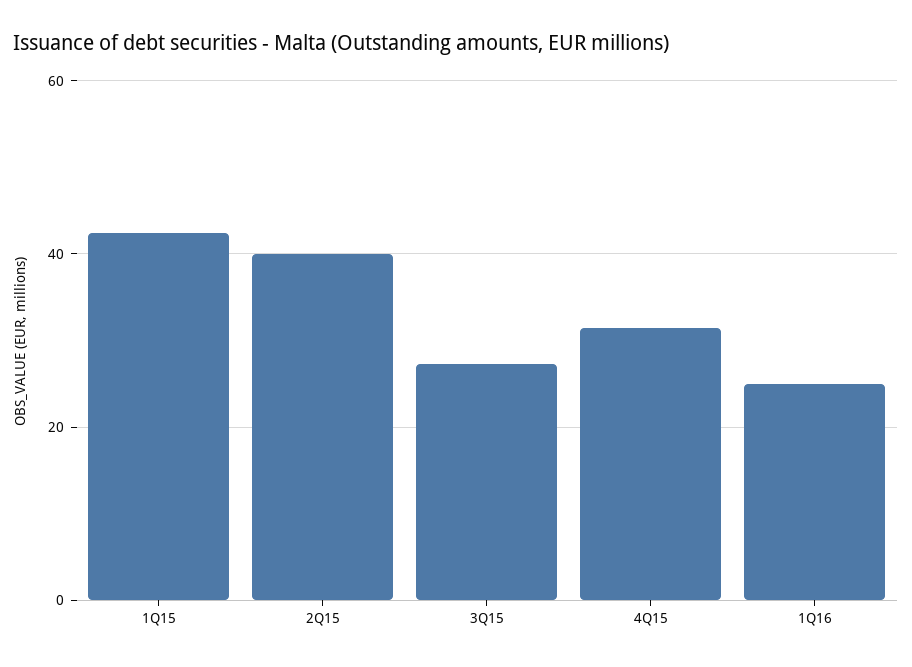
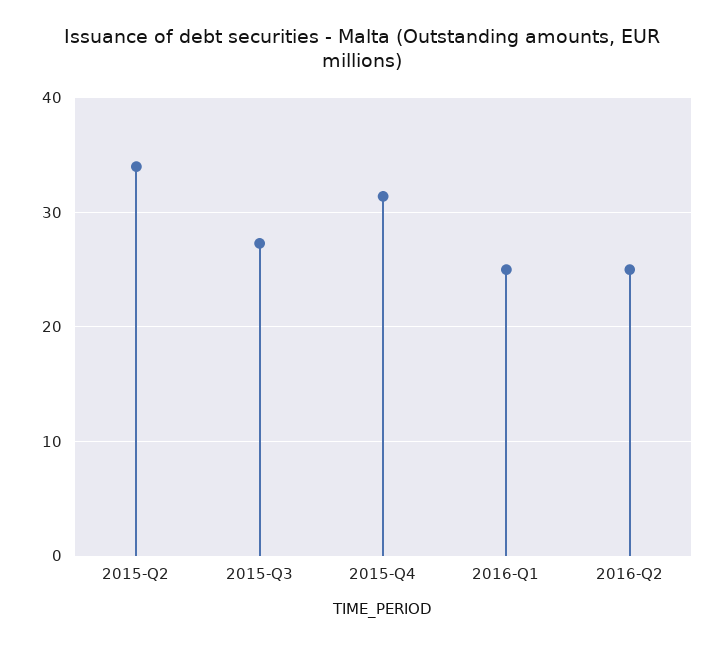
1Q15: 42 -> none
2Q15: 40 -> 34
2016-Q2: none -> 25

